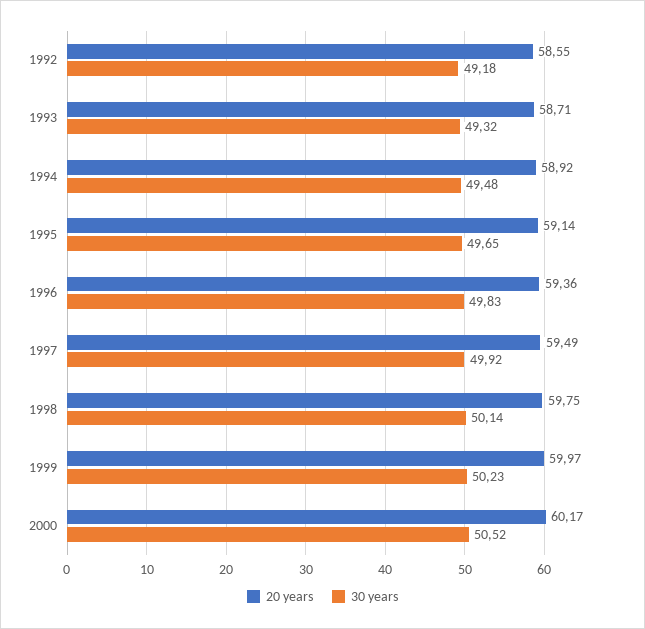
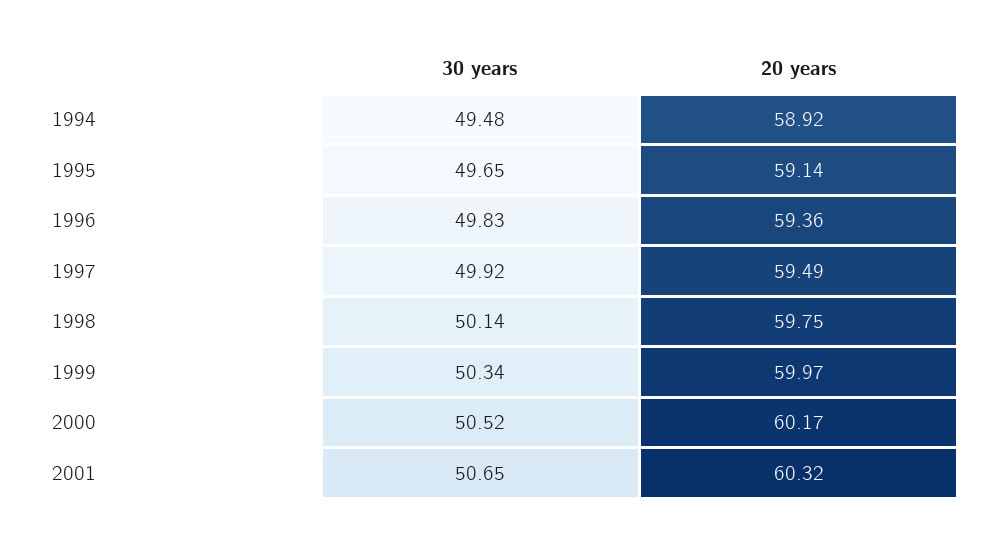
20 years, 1992: 58.55 -> none
30 years, 1992: 49.18 -> none
20 years, 1993: 58.71 -> none
30 years, 1993: 49.32 -> none
30 years, 1999: 50.23 -> 50.34
30 years, 2001: none -> 50.65
20 years, 2001: none -> 60.32

